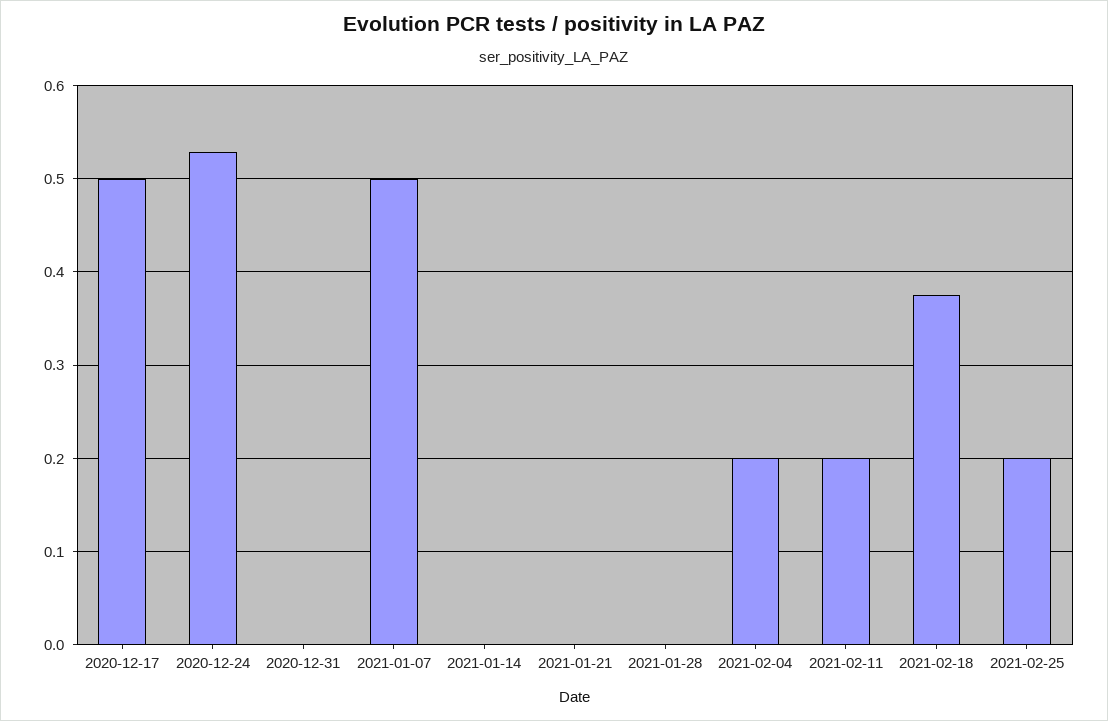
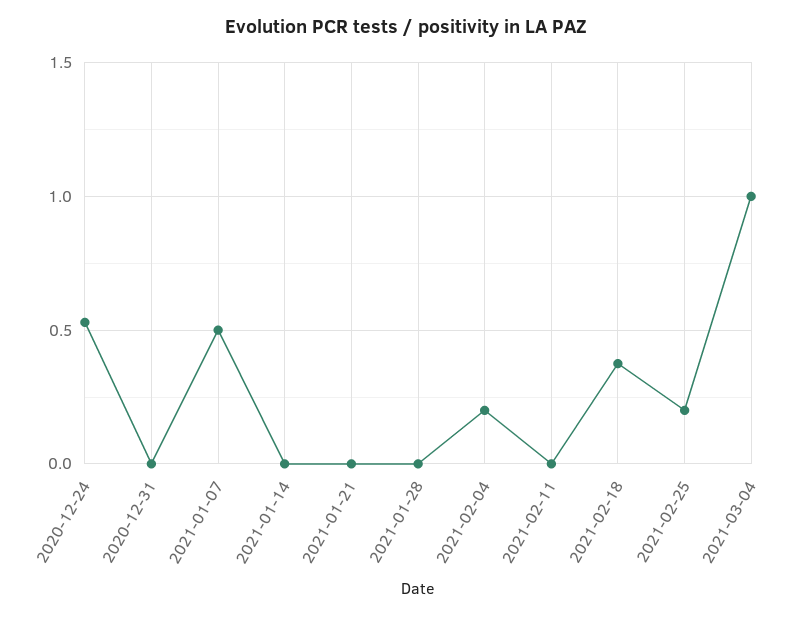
2020-12-17: 0.5 -> none
2021-02-11: 0.2 -> 0
2021-03-04: none -> 1

